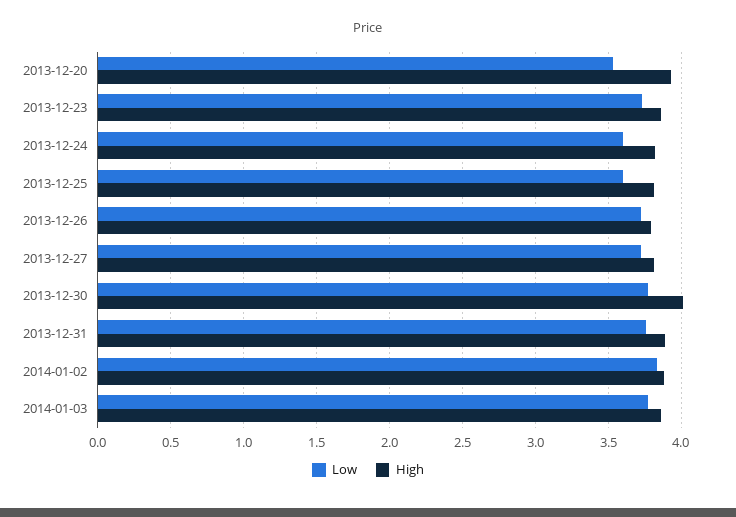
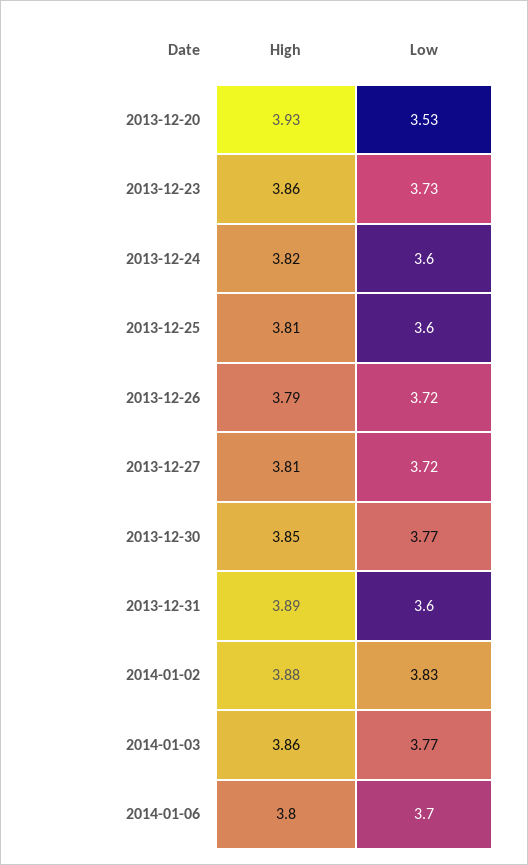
High, 2013-12-30: 4 -> 3.85
Low, 2013-12-31: 3.75 -> 3.6
High, 2014-01-06: none -> 3.8
Low, 2014-01-06: none -> 3.7

